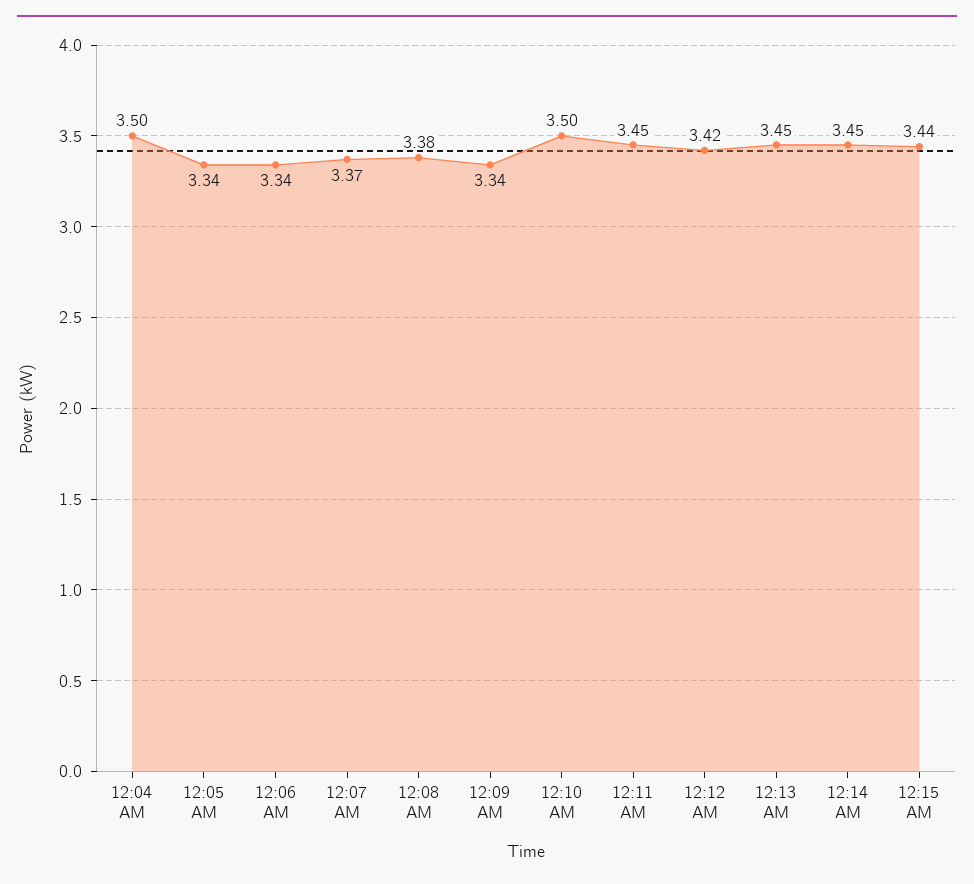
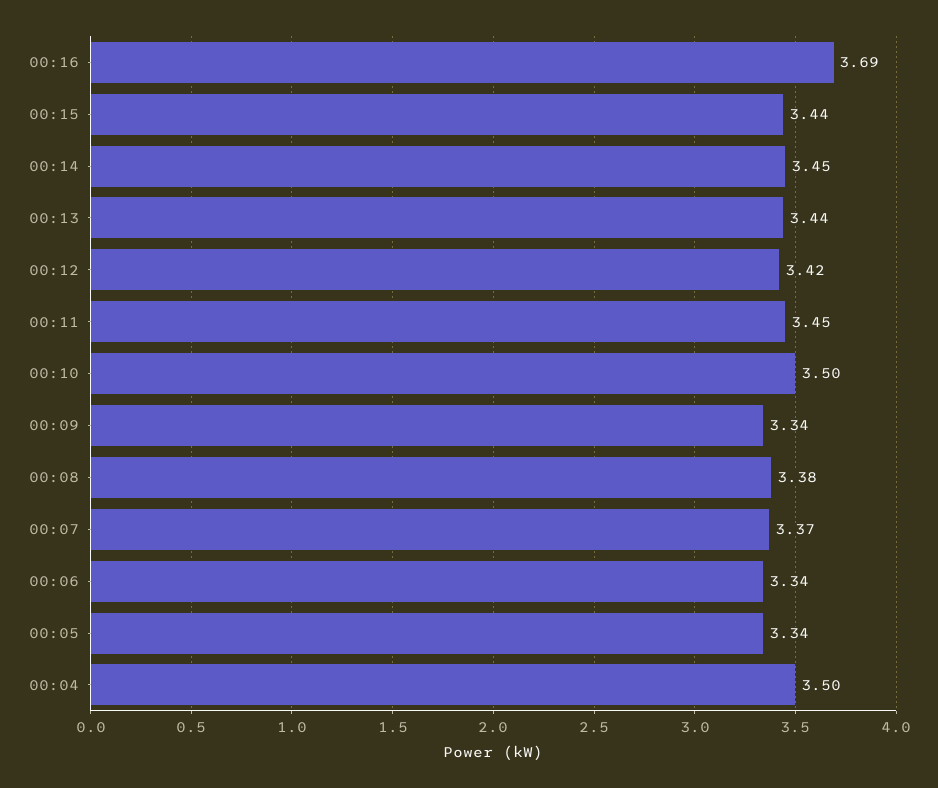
12:13 AM: 3.45 -> 3.44
00:16: none -> 3.69

